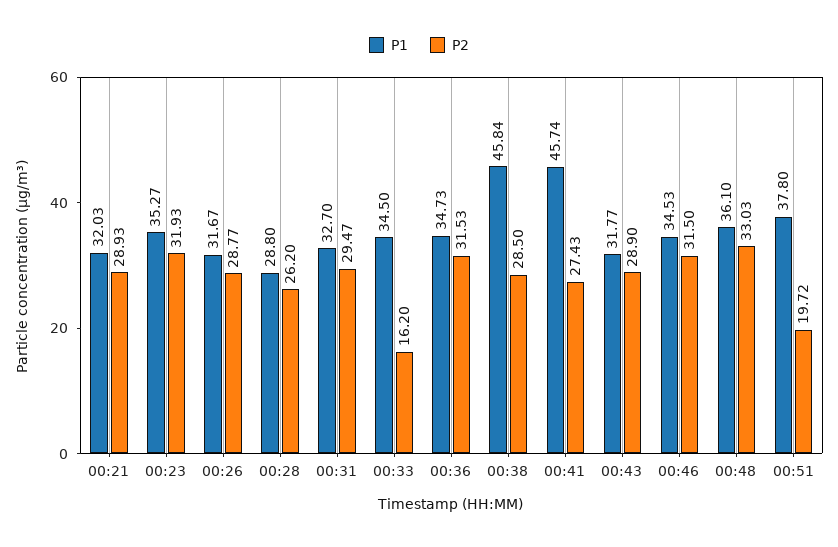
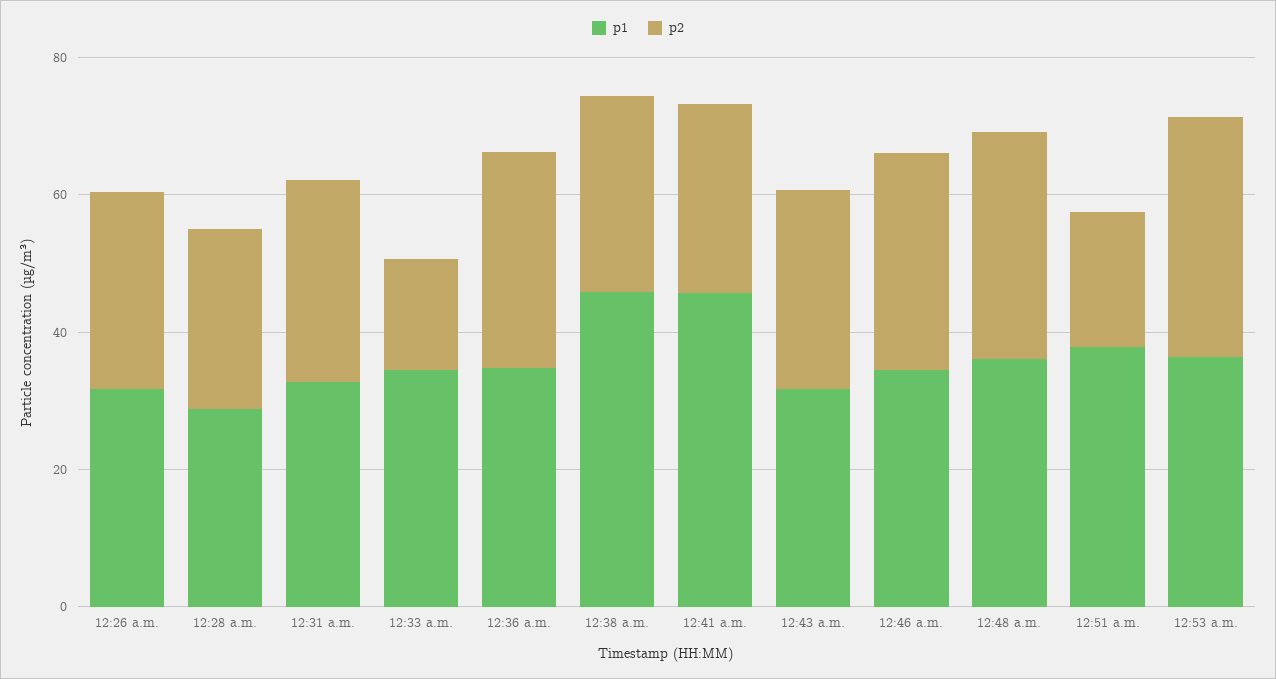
P1, 00:21: 32.03 -> none
P2, 00:21: 28.93 -> none
P1, 00:23: 35.27 -> none
P2, 00:23: 31.93 -> none
P1, 12:53 a.m.: none -> 35
P2, 12:53 a.m.: none -> 35

